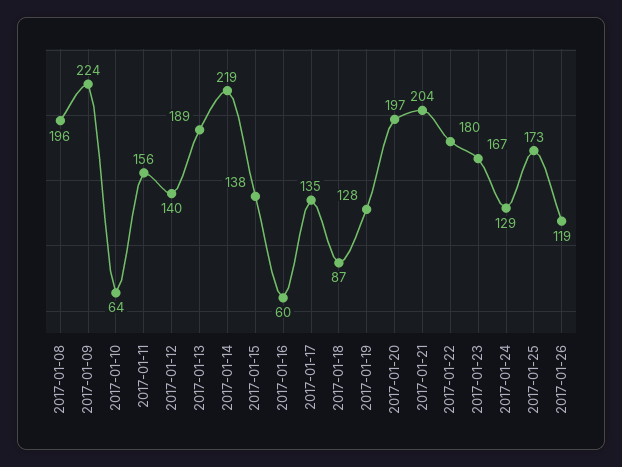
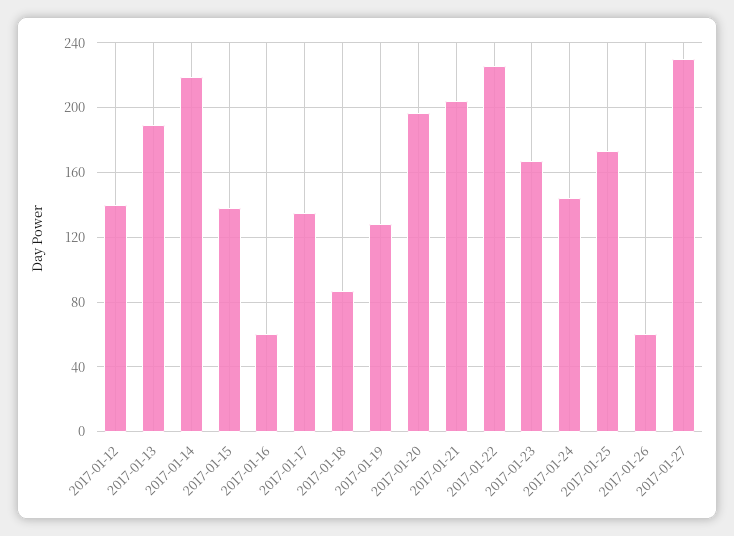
2017-01-08: 196 -> none
2017-01-09: 224 -> none
2017-01-10: 64 -> none
2017-01-11: 156 -> none
2017-01-22: 180 -> 225
2017-01-24: 129 -> 145
2017-01-26: 119 -> 60
2017-01-27: none -> 230

